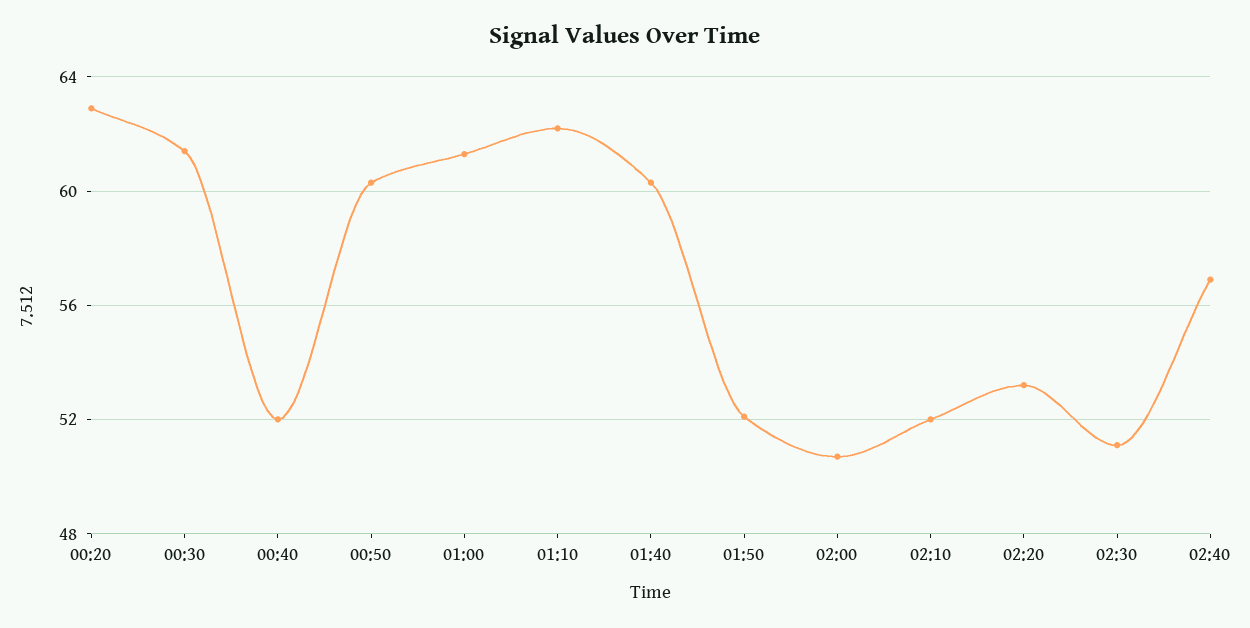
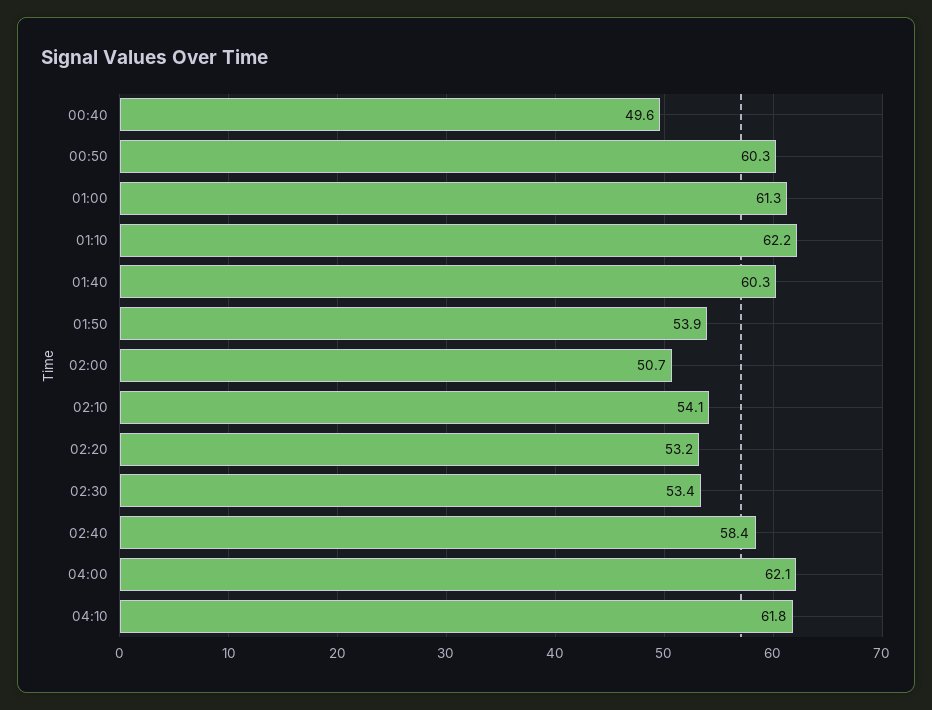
00:20: 63 -> none
00:30: 61.5 -> none
00:40: 52 -> 49.6
01:50: 52 -> 53.9
02:10: 52 -> 54.1
02:30: 51 -> 53.4
02:40: 57 -> 58.4
04:00: none -> 62.1
04:10: none -> 61.8

